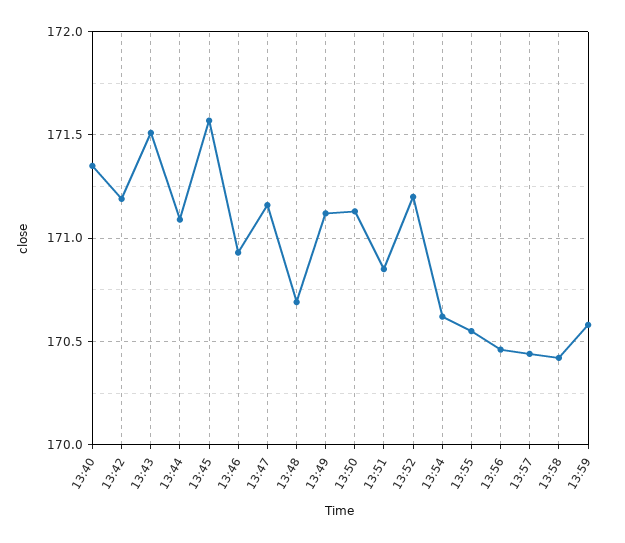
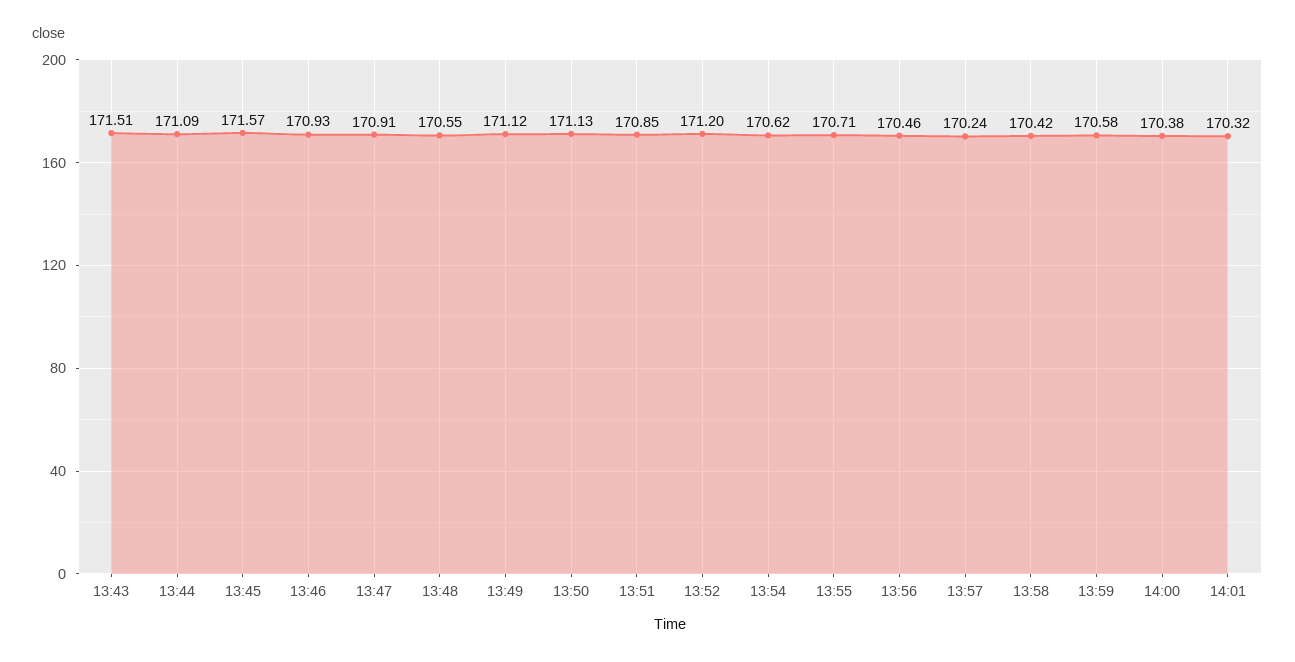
13:40: 171.35 -> none
13:42: 171.2 -> none
13:47: 171.15 -> 170.91
13:48: 170.7 -> 170.55
13:55: 170.55 -> 170.71
13:57: 170.45 -> 170.24
14:00: none -> 170.38
14:01: none -> 170.32

